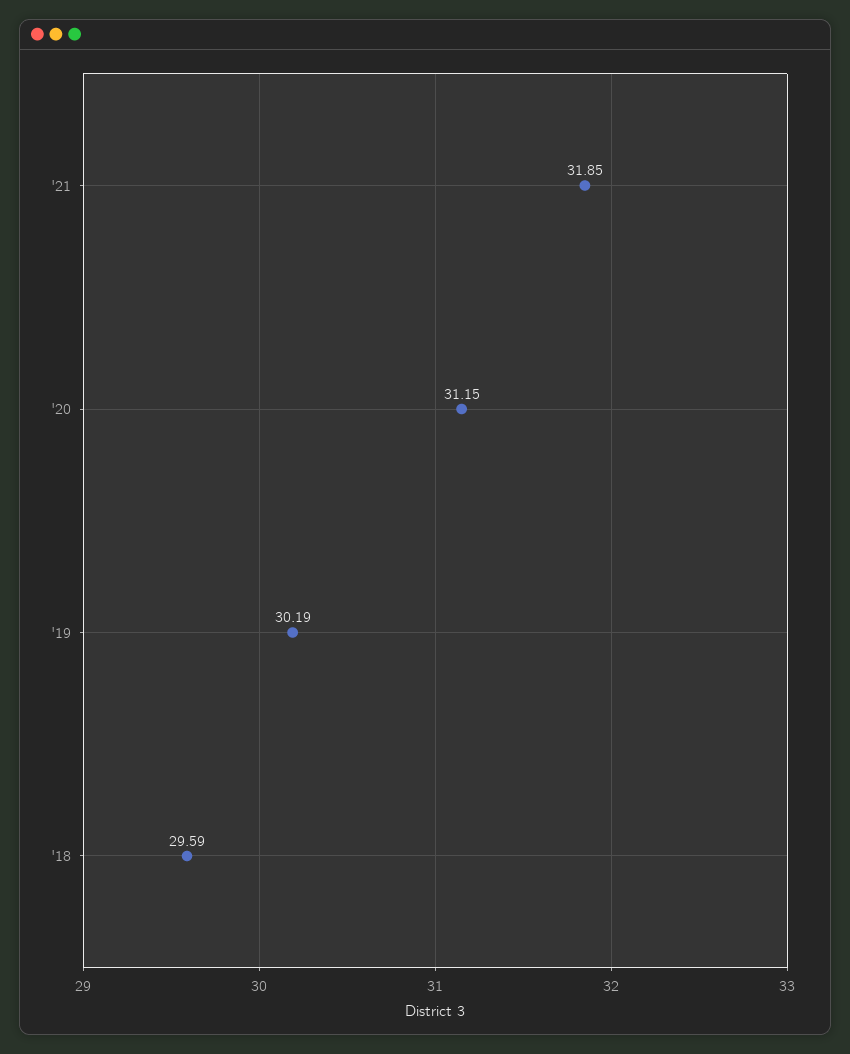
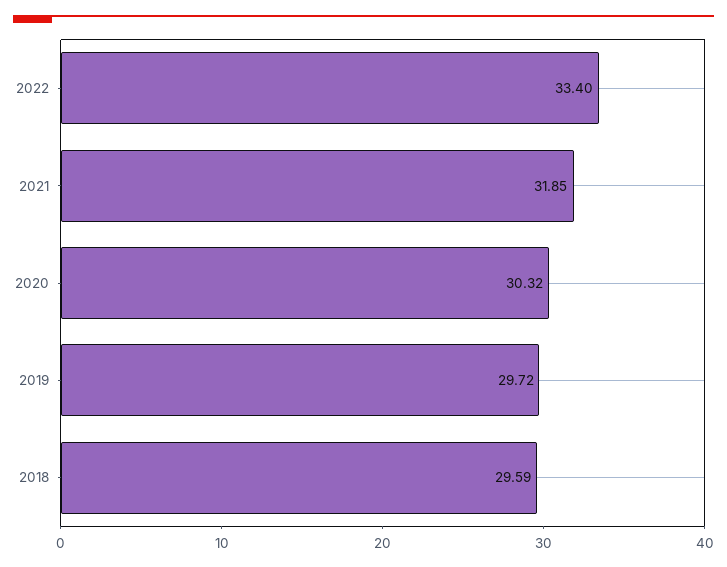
'20: 31.15 -> 30.32
'19: 30.19 -> 29.72
2022: none -> 33.4

